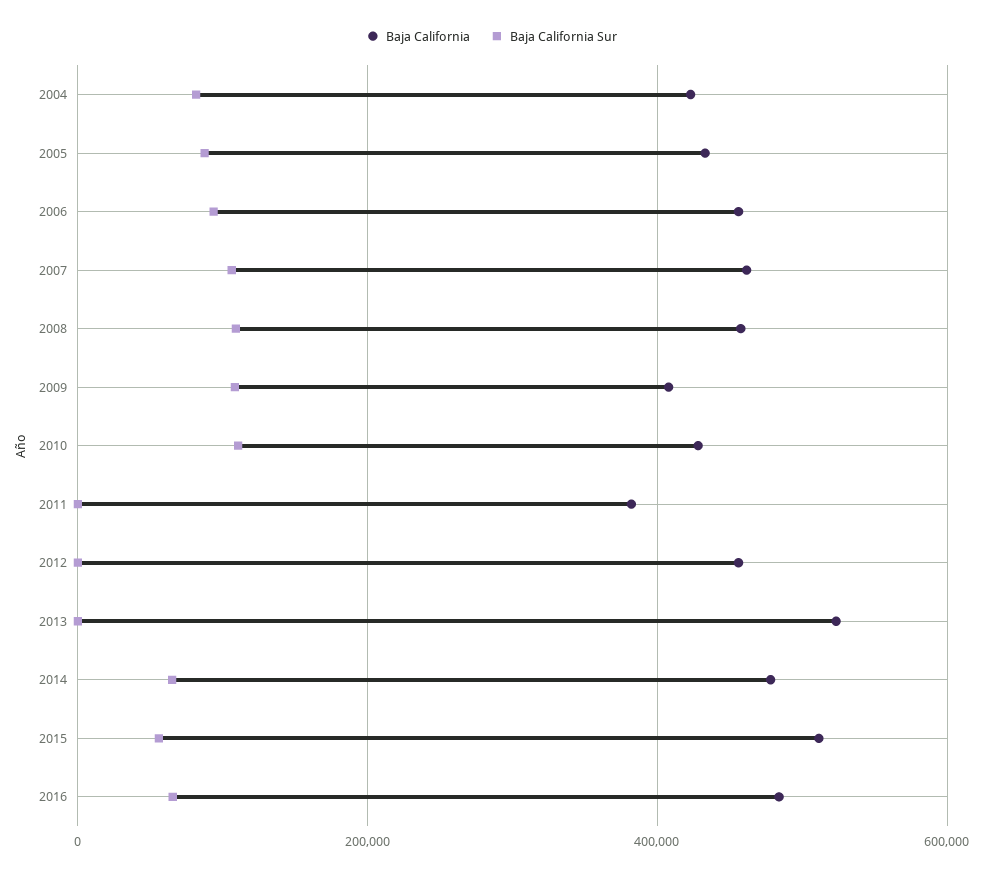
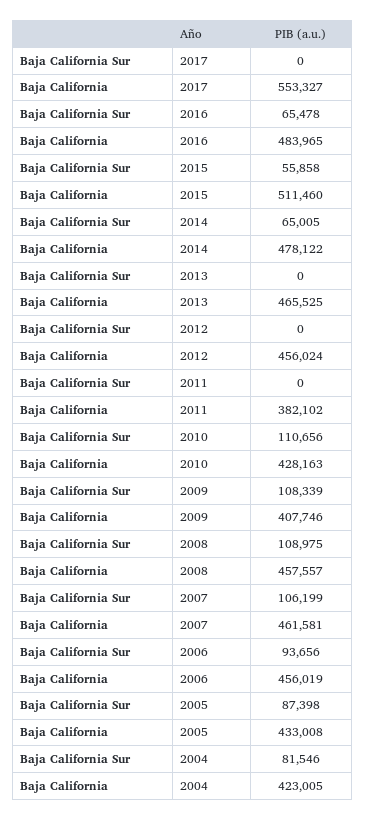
Baja California, 2013: 520000 -> 465525
Baja California Sur, 2017: none -> 0
Baja California, 2017: none -> 553327

